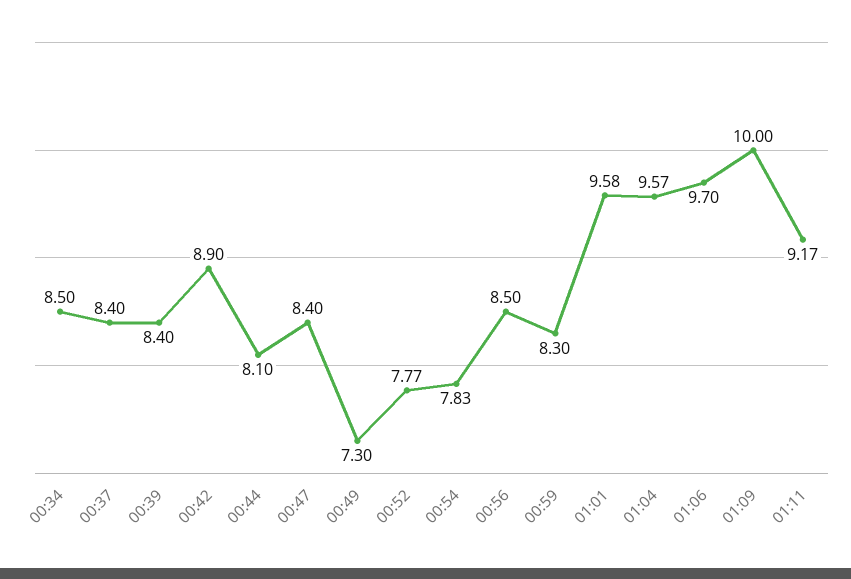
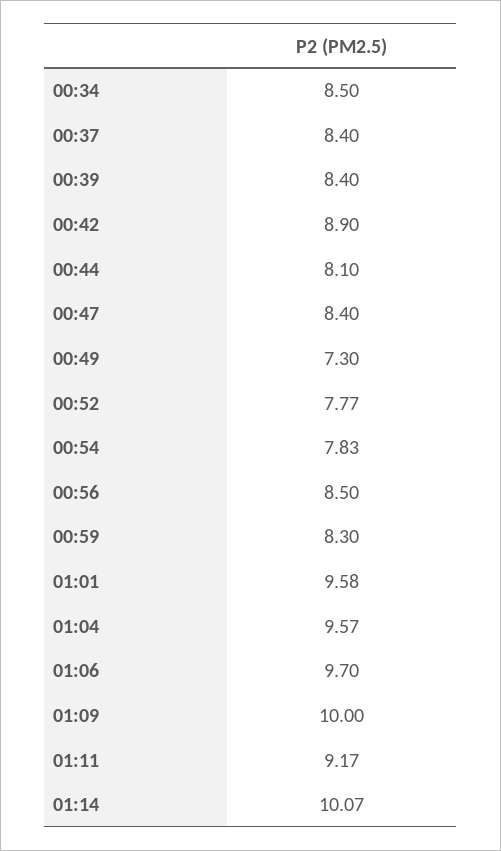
01:14: none -> 10.07

